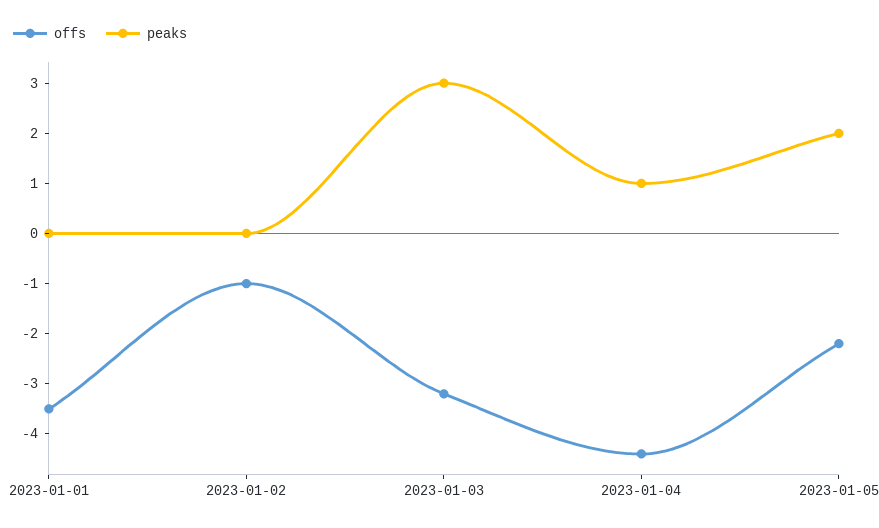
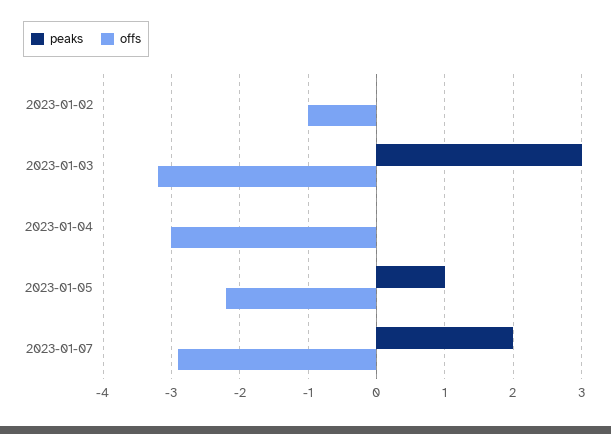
offs, 2023-01-01: -3.5 -> none
peaks, 2023-01-01: 0 -> none
offs, 2023-01-04: -4.5 -> -3
peaks, 2023-01-04: 1 -> 0
peaks, 2023-01-05: 2 -> 1
peaks, 2023-01-07: none -> 2
offs, 2023-01-07: none -> -2.9

